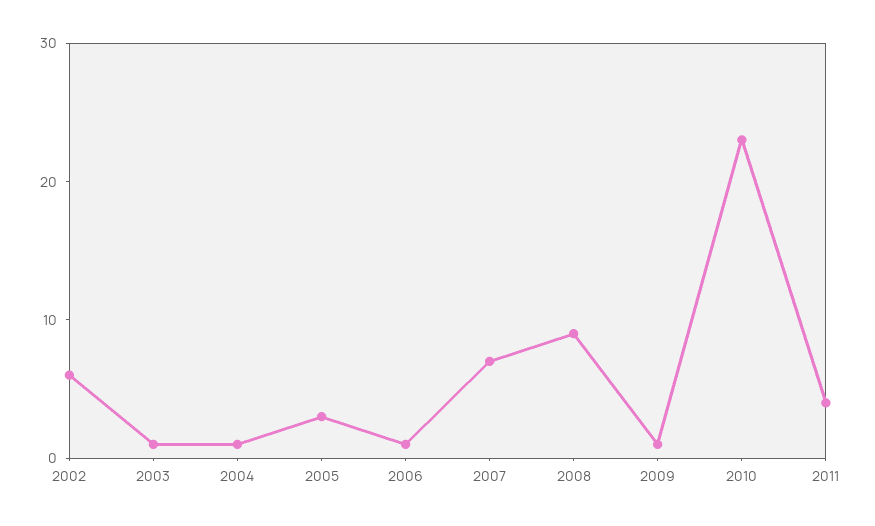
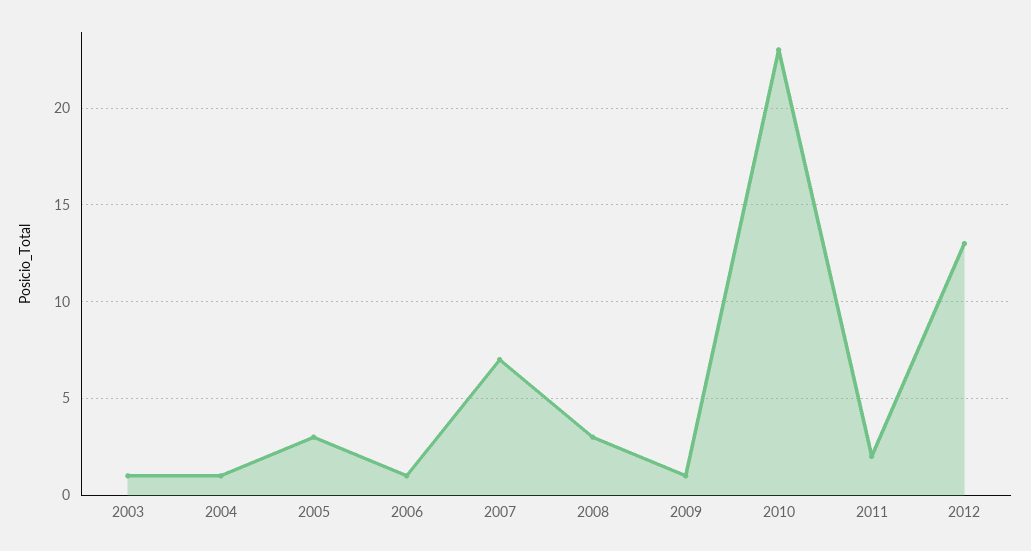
2002: 6 -> none
2008: 9 -> 3
2011: 4 -> 2
2012: none -> 13

